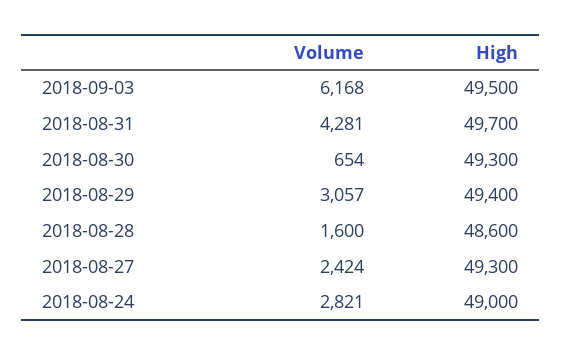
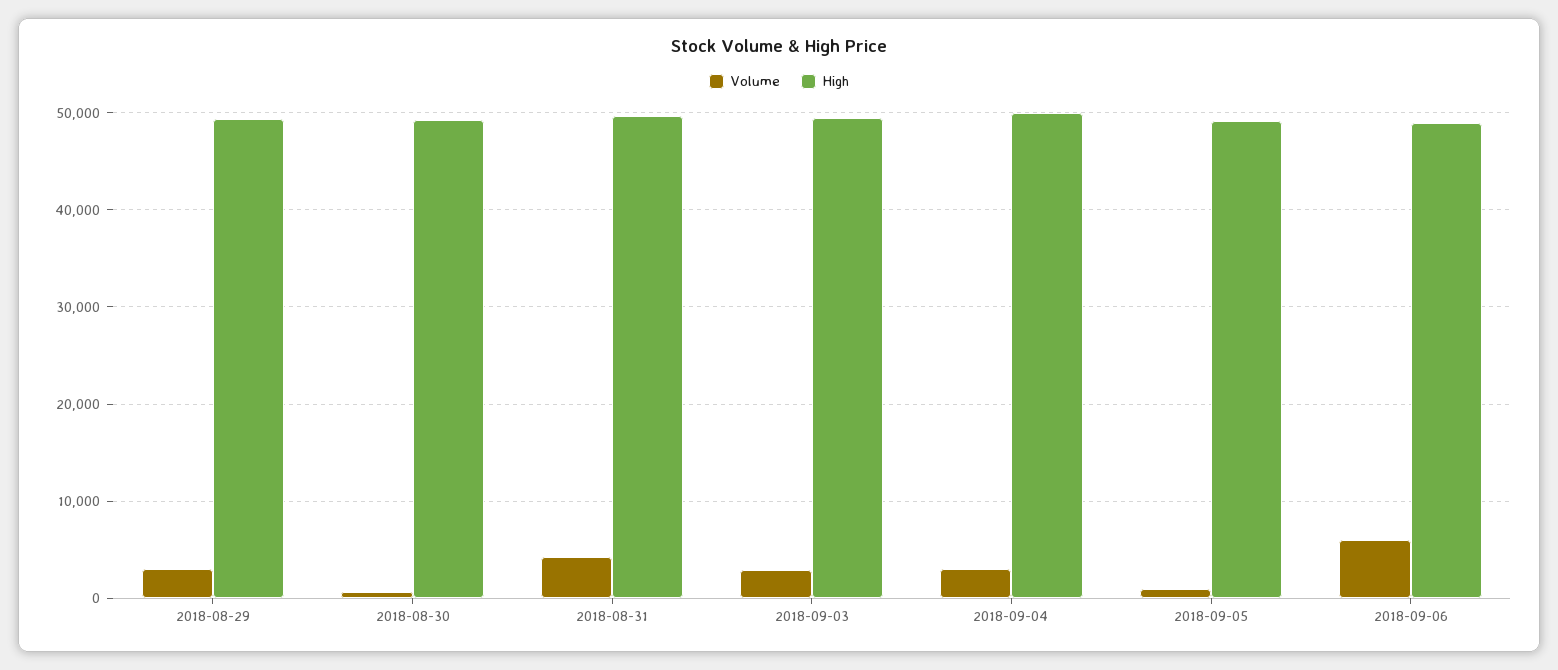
Volume, 2018-09-03: 6168 -> 3000
Volume, 2018-08-28: 1600 -> none
High, 2018-08-28: 48600 -> none
Volume, 2018-08-27: 2424 -> none
High, 2018-08-27: 49300 -> none
Volume, 2018-08-24: 2821 -> none
High, 2018-08-24: 49000 -> none
Volume, 2018-09-04: none -> 3000
High, 2018-09-04: none -> 50000
Volume, 2018-09-05: none -> 1000
High, 2018-09-05: none -> 49000
Volume, 2018-09-06: none -> 6000
High, 2018-09-06: none -> 49000

